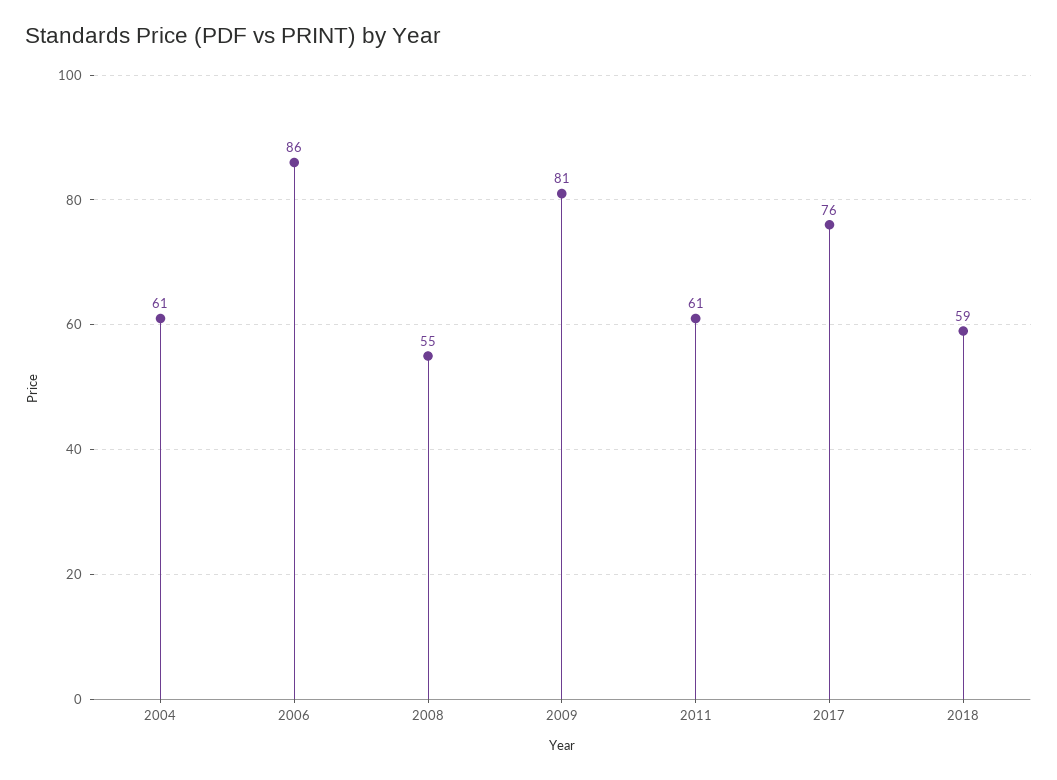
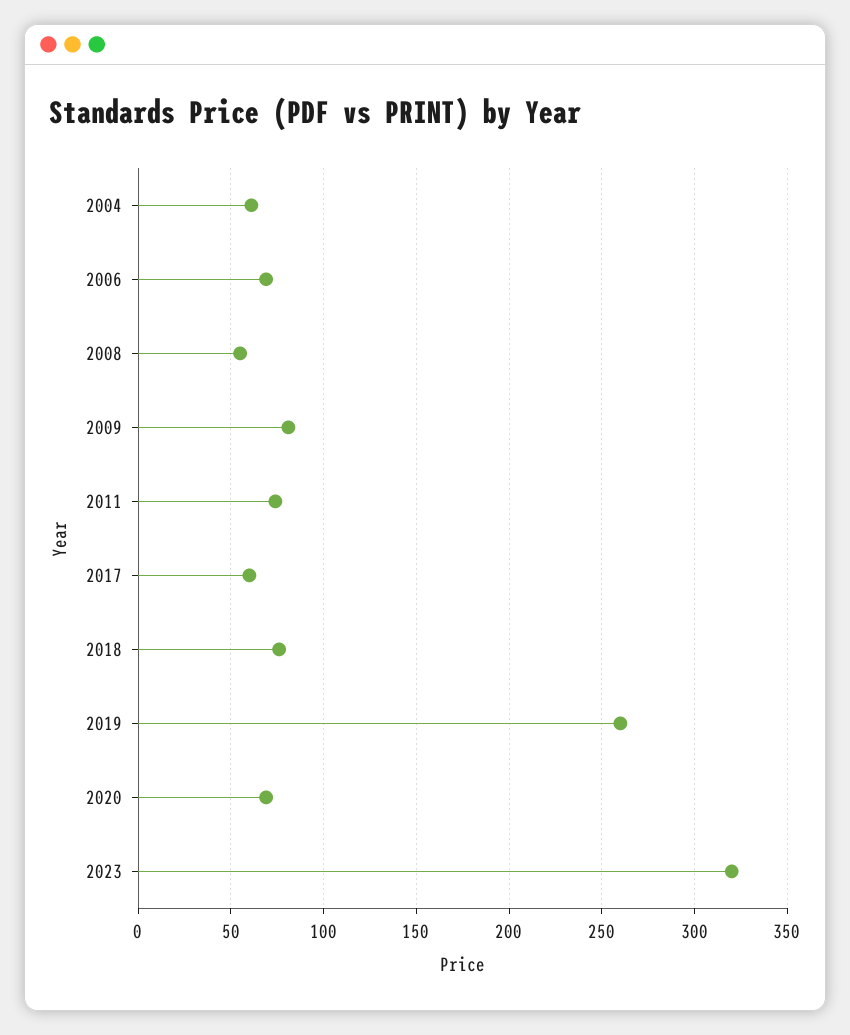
2006: 86 -> 70
2011: 61 -> 75
2017: 76 -> 60
2018: 59 -> 75
2019: none -> 260
2020: none -> 70
2023: none -> 320

